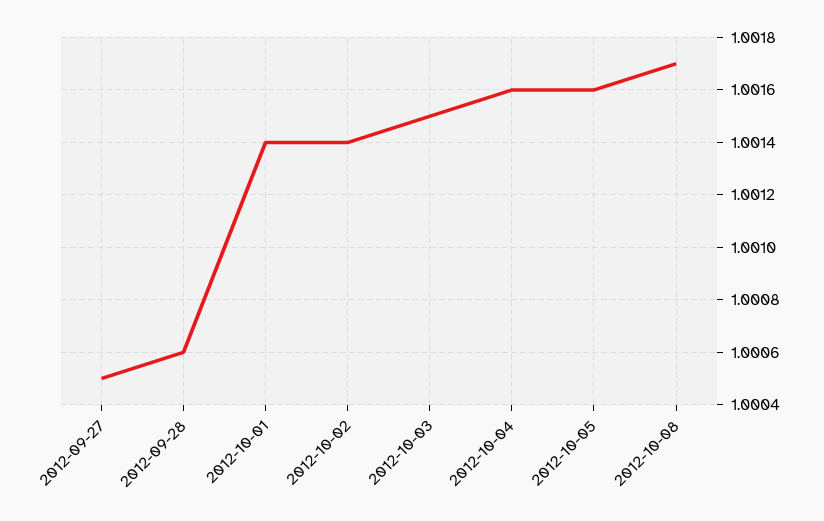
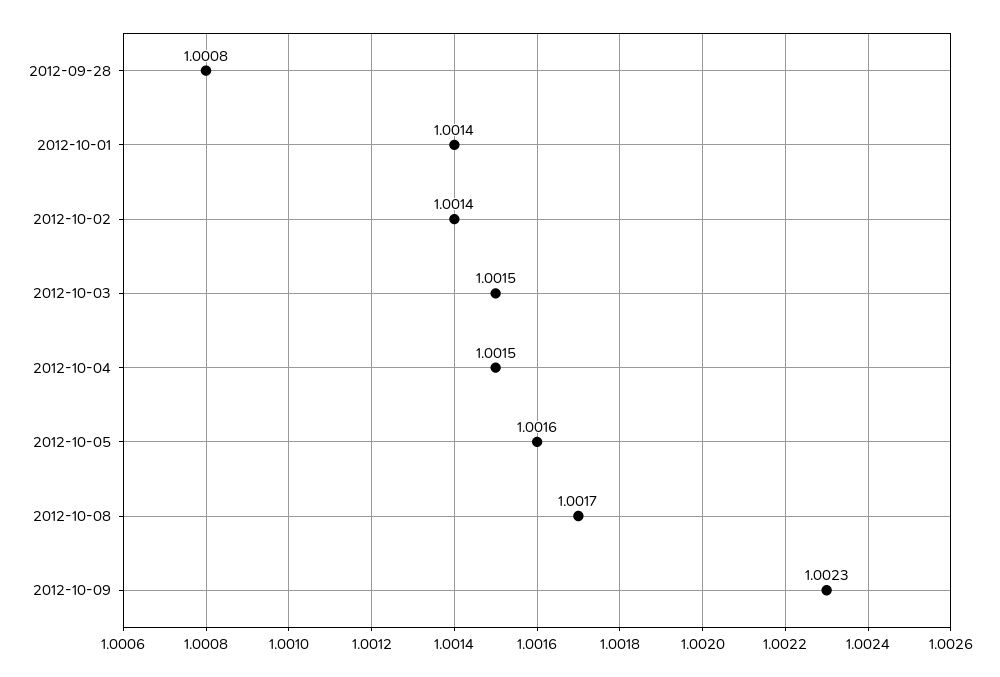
2012-09-27: 1.0005 -> none
2012-09-28: 1.0006 -> 1.0008
2012-10-04: 1.0016 -> 1.0015
2012-10-09: none -> 1.0023

